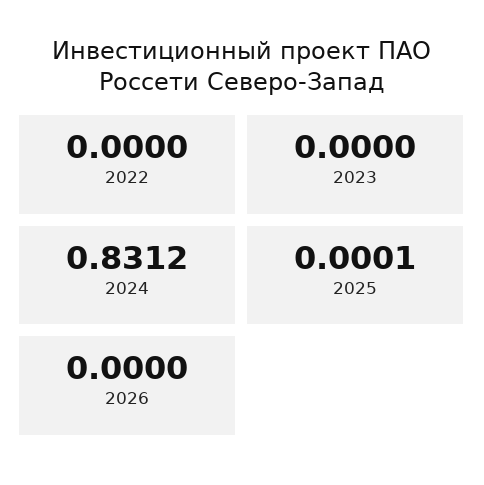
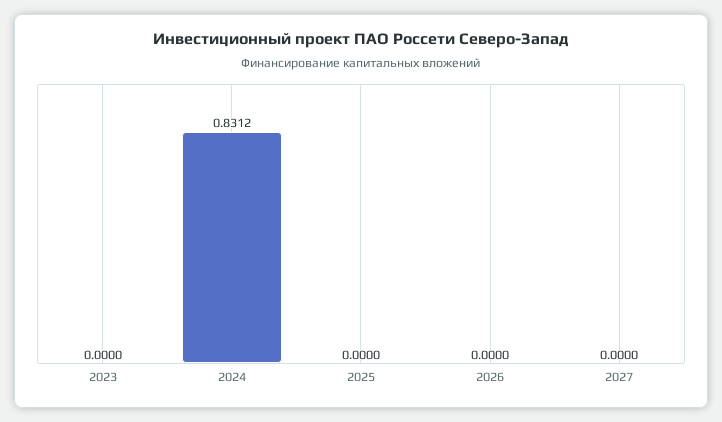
2022: 0 -> none
2025: 0.0001 -> 0
2027: none -> 0

